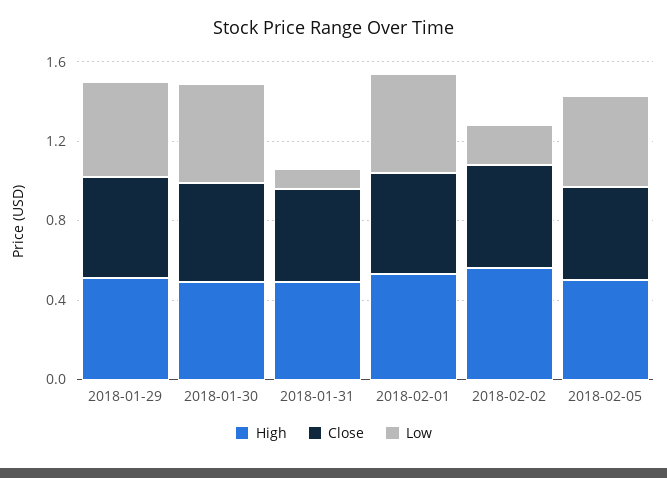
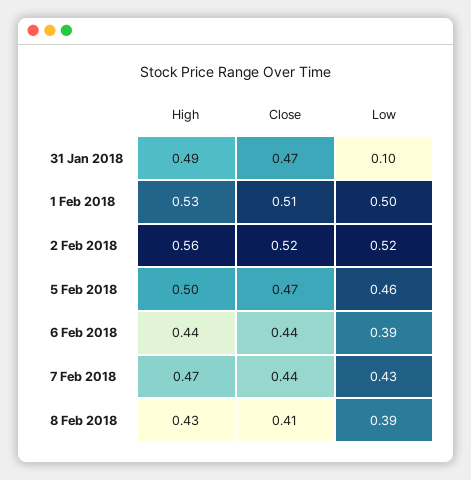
High, 2018-01-29: 0.5 -> none
Close, 2018-01-29: 0.5 -> none
Low, 2018-01-29: 0.5 -> none
High, 2018-01-30: 0.5 -> none
Close, 2018-01-30: 0.5 -> none
Low, 2018-01-30: 0.5 -> none
Low, 2018-02-02: 0.2 -> 0.52
High, 6 Feb 2018: none -> 0.44
Close, 6 Feb 2018: none -> 0.44
Low, 6 Feb 2018: none -> 0.39
High, 7 Feb 2018: none -> 0.47
Close, 7 Feb 2018: none -> 0.44
Low, 7 Feb 2018: none -> 0.43
High, 8 Feb 2018: none -> 0.43
Close, 8 Feb 2018: none -> 0.41
Low, 8 Feb 2018: none -> 0.39

